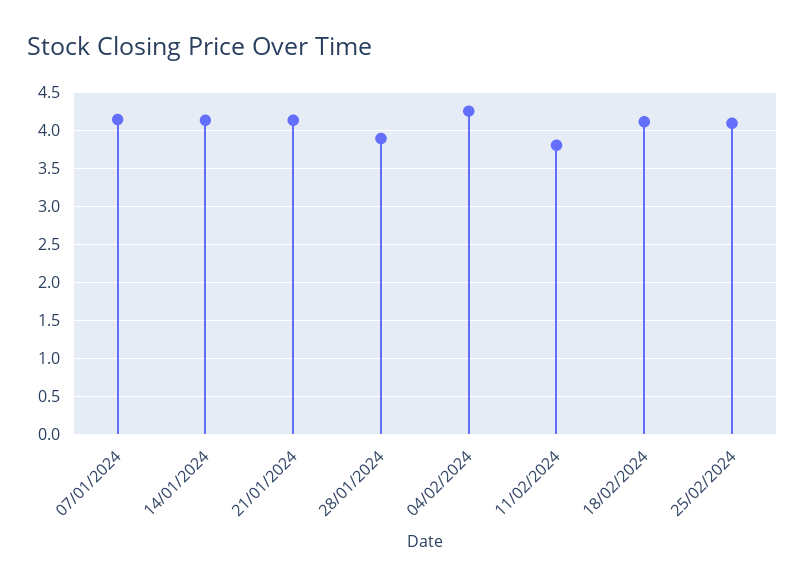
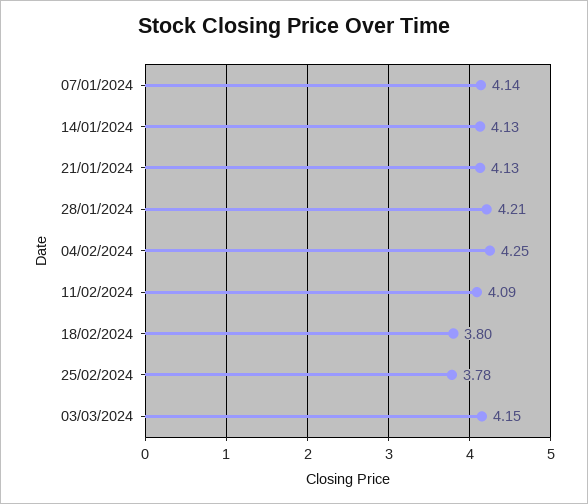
28/01/2024: 3.9 -> 4.21
11/02/2024: 3.8 -> 4.09
18/02/2024: 4.1 -> 3.8
25/02/2024: 4.1 -> 3.78
03/03/2024: none -> 4.15

